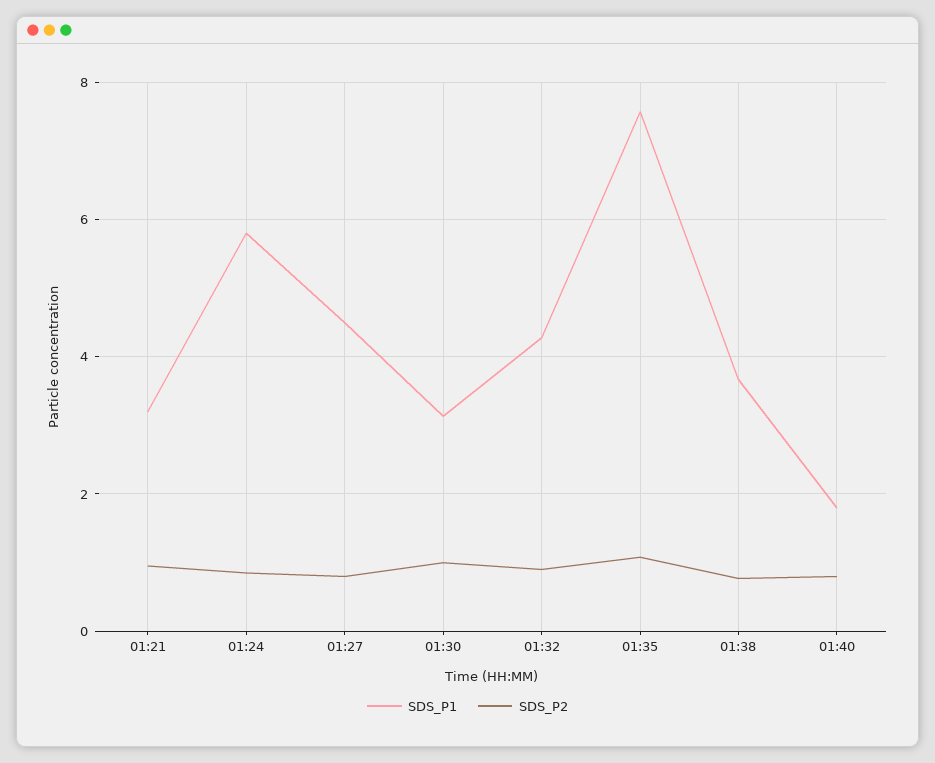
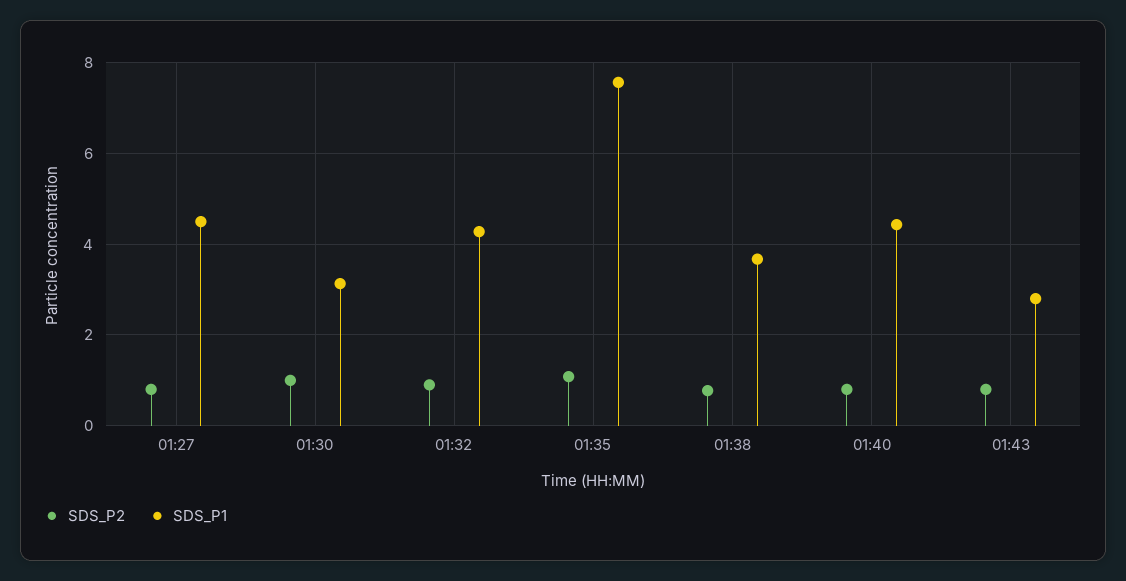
SDS_P1, 01:21: 3.2 -> none
SDS_P2, 01:21: 1 -> none
SDS_P1, 01:24: 5.8 -> none
SDS_P2, 01:24: 0.8 -> none
SDS_P1, 01:40: 1.8 -> 4.4
SDS_P2, 01:43: none -> 0.8
SDS_P1, 01:43: none -> 2.8

